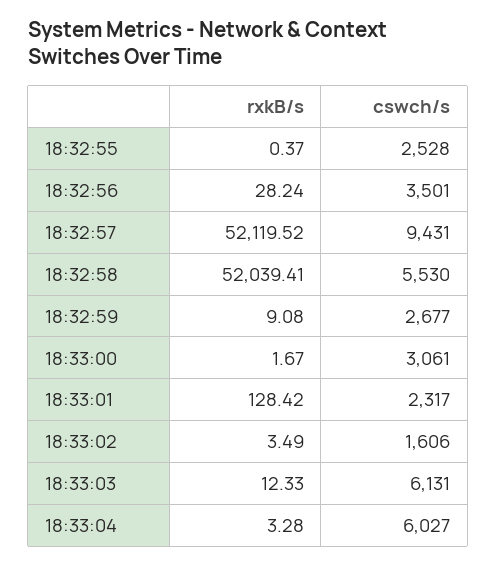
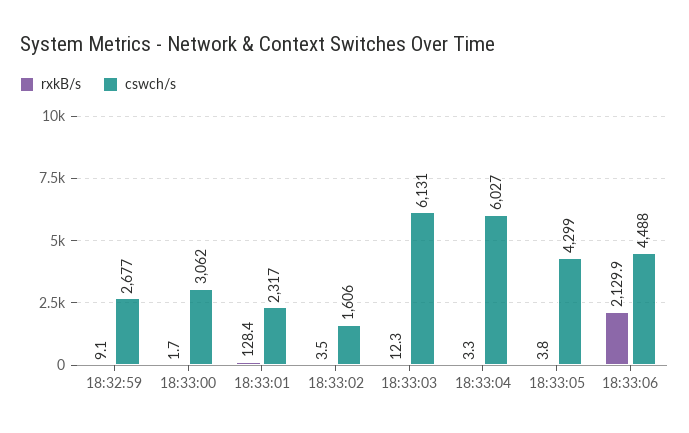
rxkB/s, 18:32:55: 0.37 -> none
cswch/s, 18:32:55: 2528 -> none
rxkB/s, 18:32:56: 28.24 -> none
cswch/s, 18:32:56: 3501 -> none
rxkB/s, 18:32:57: 52119.52 -> none
cswch/s, 18:32:57: 9431 -> none
rxkB/s, 18:32:58: 52039.41 -> none
cswch/s, 18:32:58: 5530 -> none
cswch/s, 18:33:00: 3061 -> 3062
rxkB/s, 18:33:05: none -> 3.8
cswch/s, 18:33:05: none -> 4299
rxkB/s, 18:33:06: none -> 2129.9
cswch/s, 18:33:06: none -> 4488

